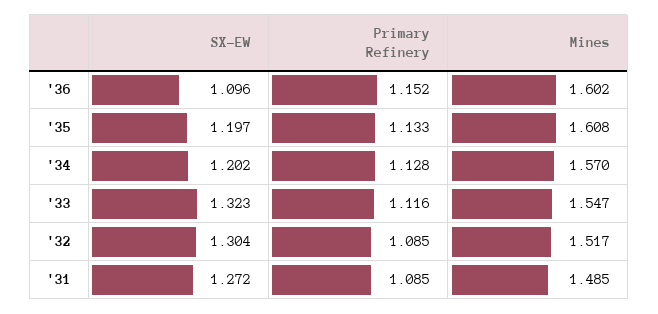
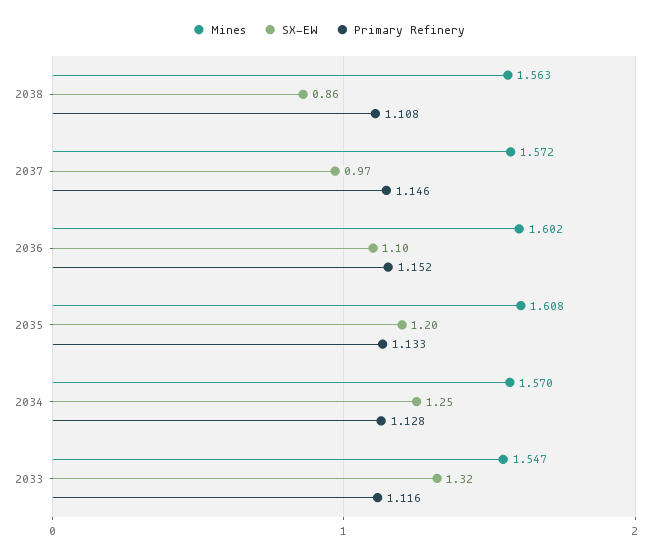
SX-EW, '34: 1.202 -> 1.25
SX-EW, '32: 1.304 -> none
Primary Refinery, '32: 1.085 -> none
Mines, '32: 1.517 -> none
SX-EW, '31: 1.272 -> none
Primary Refinery, '31: 1.085 -> none
Mines, '31: 1.485 -> none
Mines, 2038: none -> 1.563
SX-EW, 2038: none -> 0.86
Primary Refinery, 2038: none -> 1.108
Mines, 2037: none -> 1.572
SX-EW, 2037: none -> 0.97
Primary Refinery, 2037: none -> 1.146

